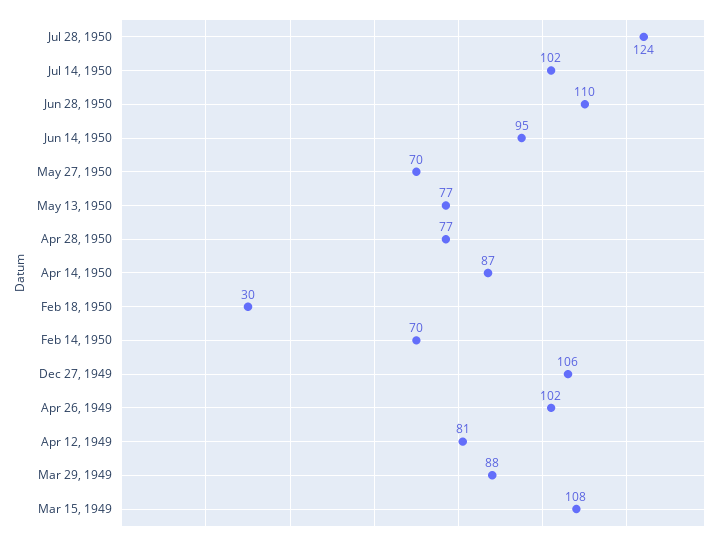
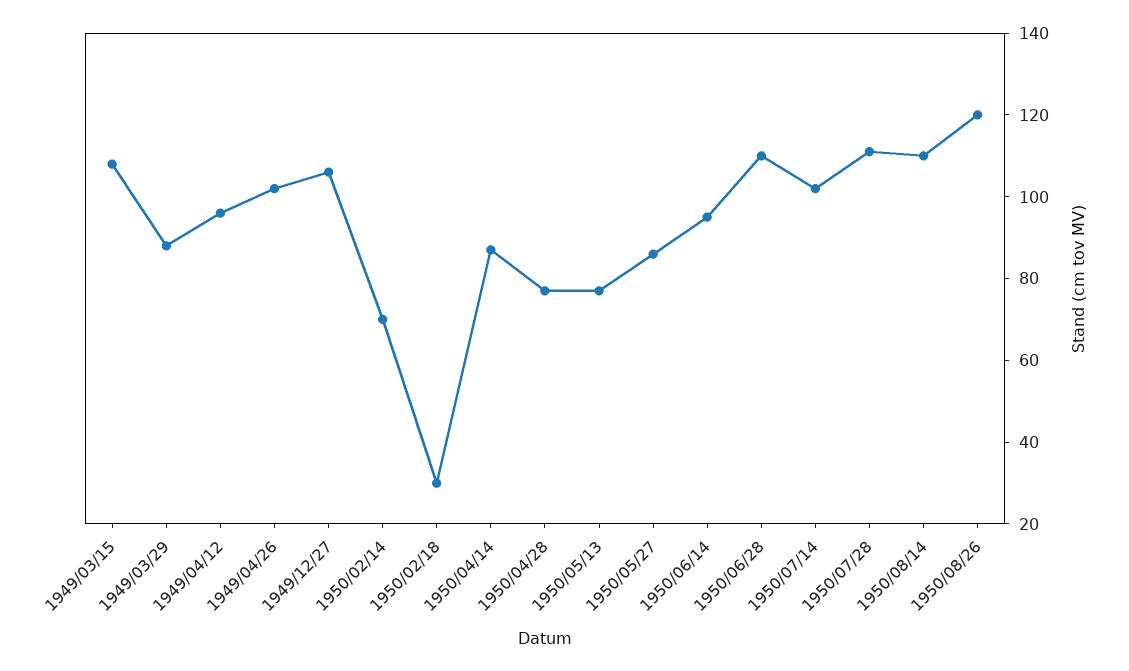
Jul 28, 1950: 124 -> 110
May 27, 1950: 70 -> 85
Apr 12, 1949: 81 -> 95
1950/08/14: none -> 110
1950/08/26: none -> 120

